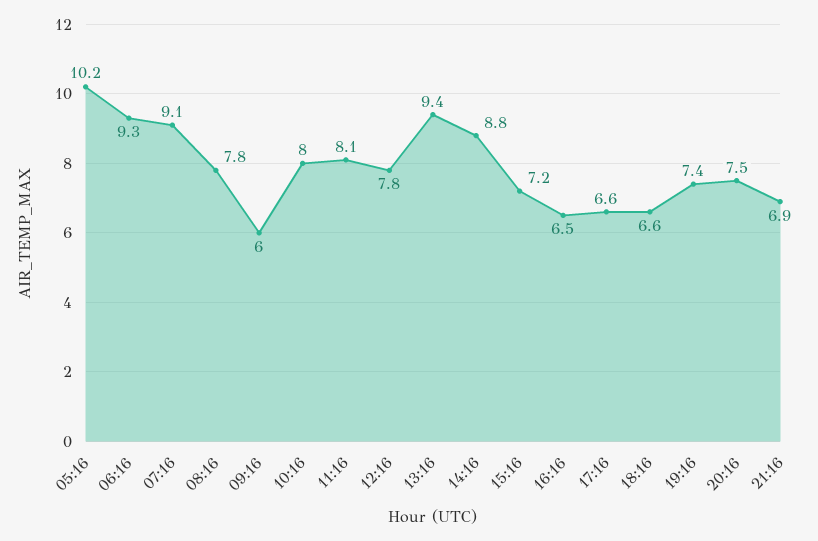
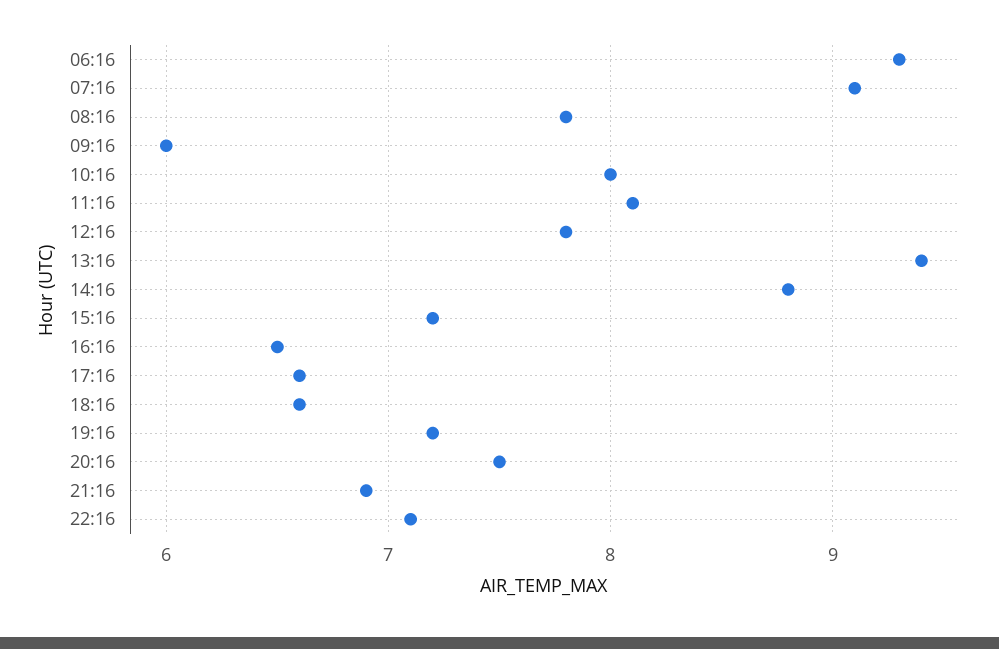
05:16: 10.2 -> none
19:16: 7.4 -> 7.2
22:16: none -> 7.1

